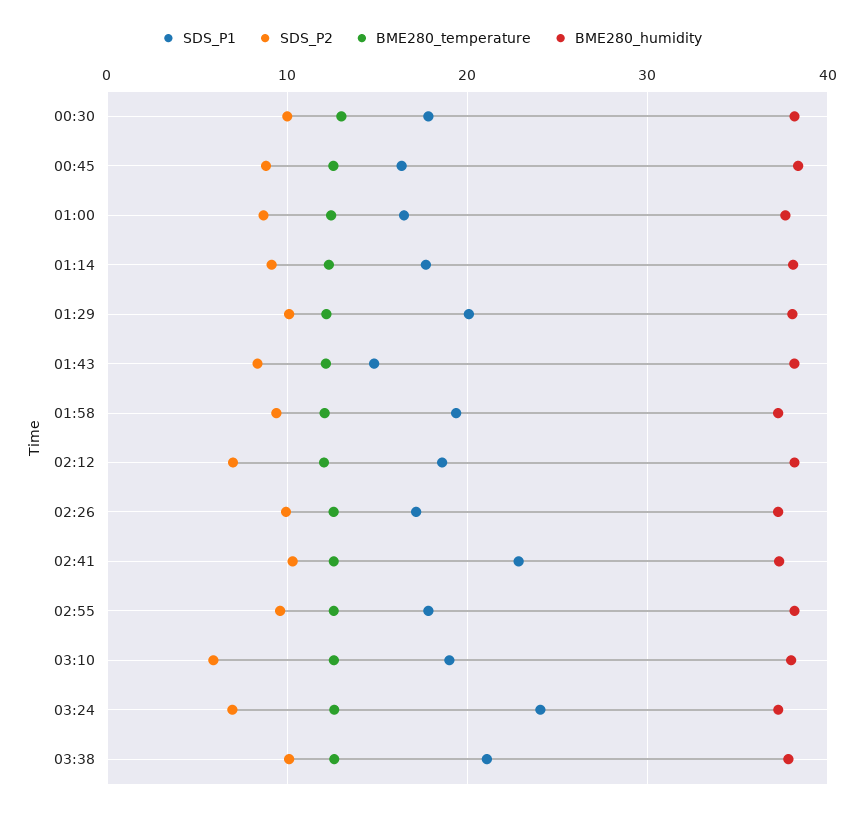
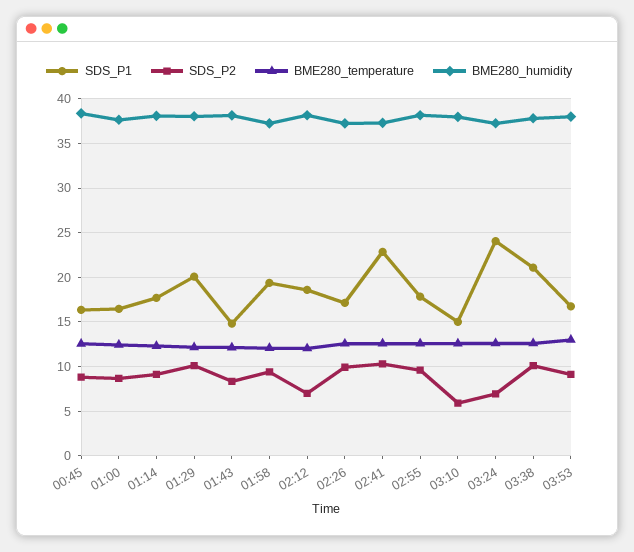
SDS_P1, 00:30: 18 -> none
SDS_P2, 00:30: 10 -> none
BME280_temperature, 00:30: 13 -> none
BME280_humidity, 00:30: 38 -> none
SDS_P1, 03:10: 19 -> 15
SDS_P1, 03:53: none -> 17
SDS_P2, 03:53: none -> 9
BME280_temperature, 03:53: none -> 13
BME280_humidity, 03:53: none -> 38

